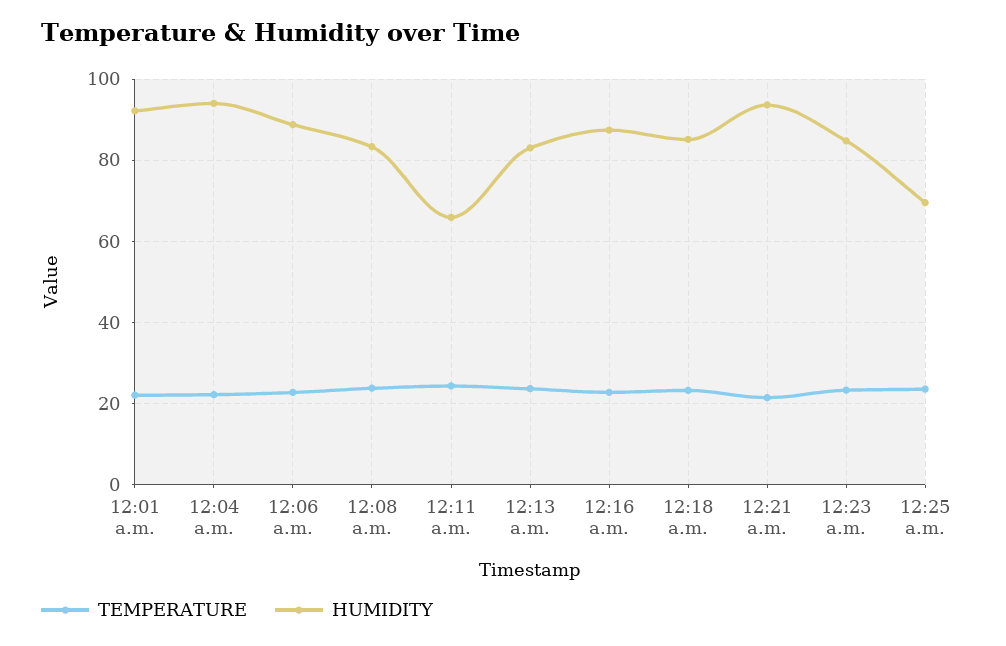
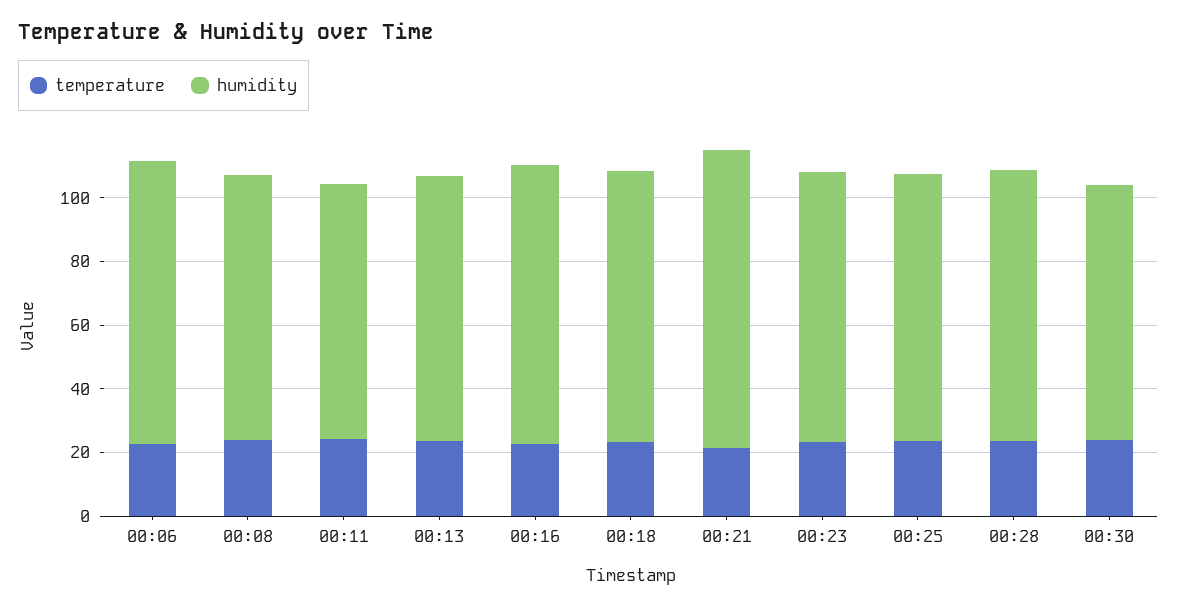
TEMPERATURE, 12:01 a.m.: 22 -> none
HUMIDITY, 12:01 a.m.: 92 -> none
TEMPERATURE, 12:04 a.m.: 22 -> none
HUMIDITY, 12:04 a.m.: 94 -> none
HUMIDITY, 12:11 a.m.: 66 -> 80
HUMIDITY, 12:25 a.m.: 70 -> 85
TEMPERATURE, 00:28: none -> 25
HUMIDITY, 00:28: none -> 85
TEMPERATURE, 00:30: none -> 25
HUMIDITY, 00:30: none -> 80

